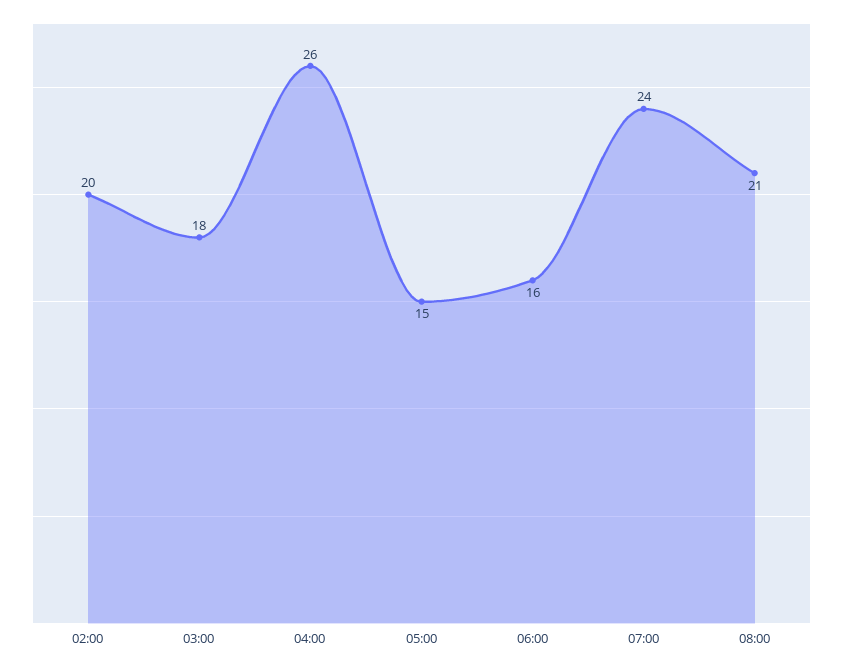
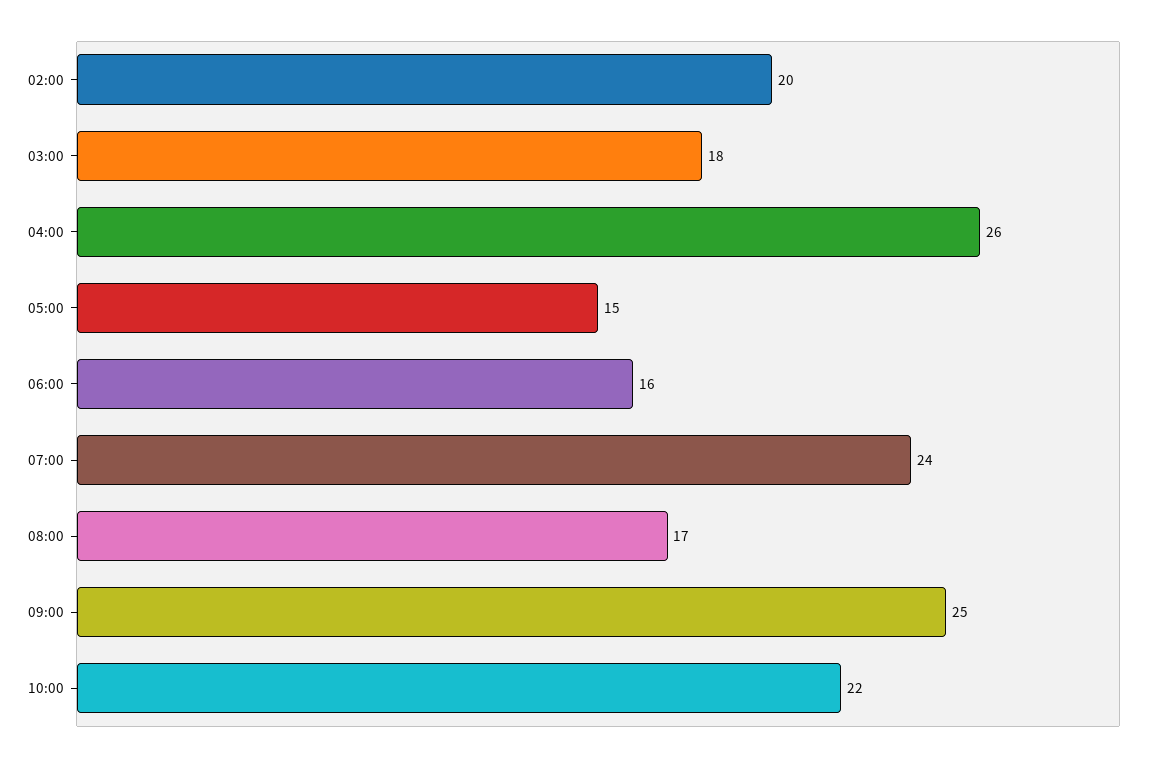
08:00: 21 -> 17
09:00: none -> 25
10:00: none -> 22

